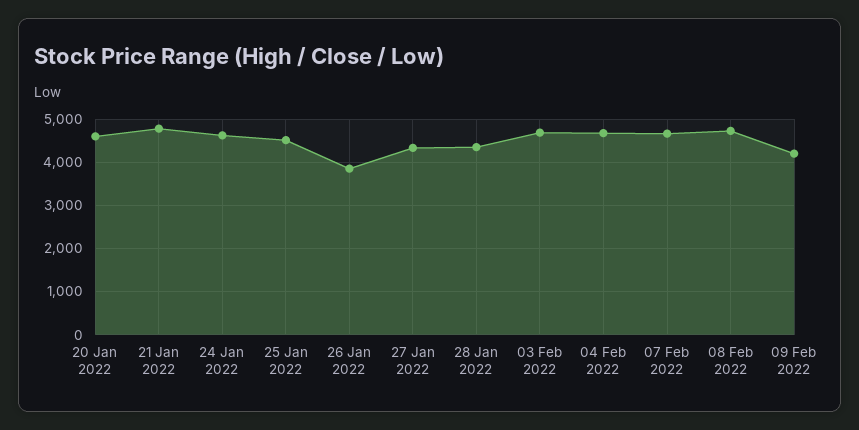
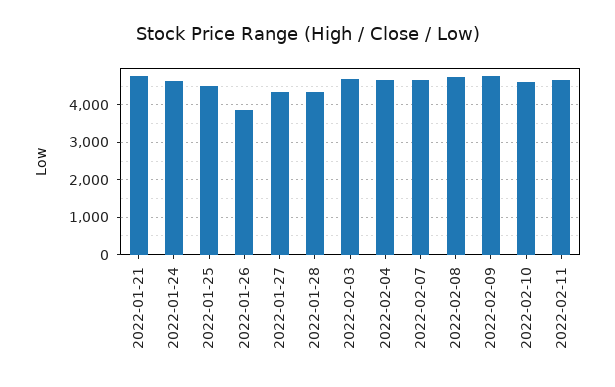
20 Jan 2022: 4600 -> none
09 Feb 2022: 4200 -> 4800
2022-02-10: none -> 4600
2022-02-11: none -> 4600

